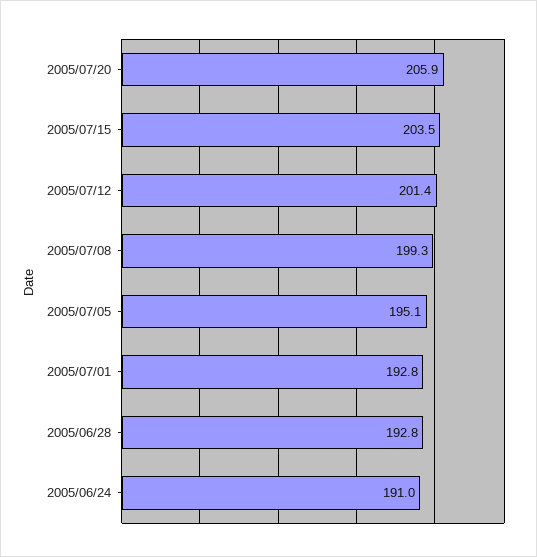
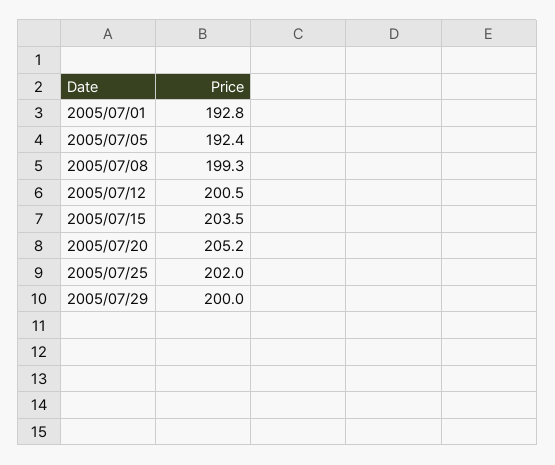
2005/07/20: 205.9 -> 205.2
2005/07/12: 201.4 -> 200.5
2005/07/05: 195.1 -> 192.4
2005/06/28: 192.8 -> none
2005/06/24: 191 -> none
2005/07/25: none -> 202
2005/07/29: none -> 200

